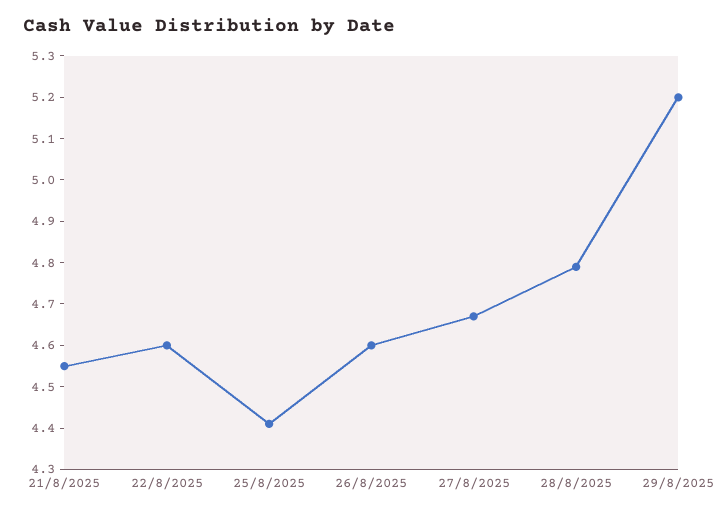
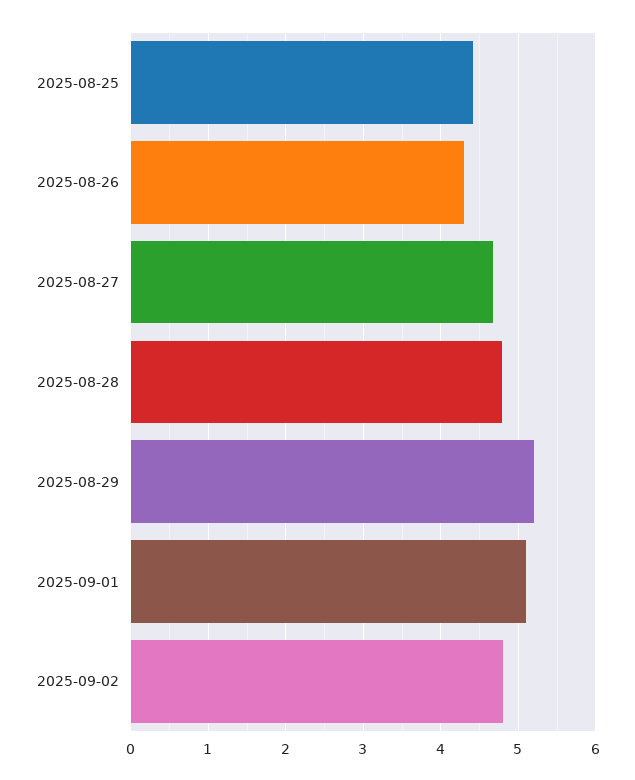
21/8/2025: 4.55 -> none
22/8/2025: 4.6 -> none
26/8/2025: 4.6 -> 4.3
2025-09-01: none -> 5.1
2025-09-02: none -> 4.8

